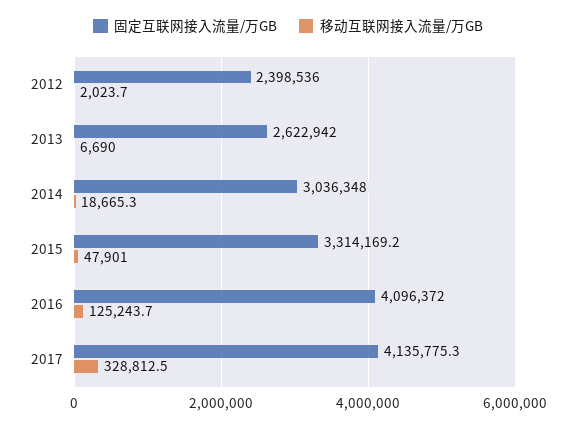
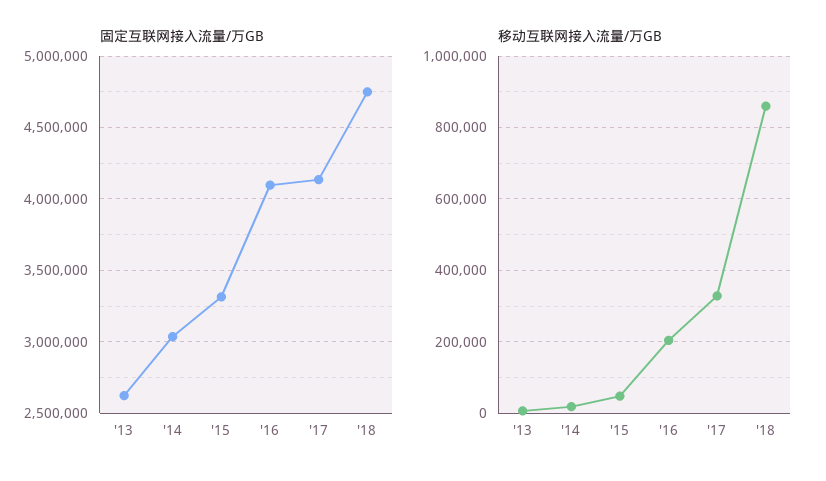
固定互联网接入流量/万GB, 2012: 2398536 -> none
移动互联网接入流量/万GB, 2012: 2023.7 -> none
移动互联网接入流量/万GB, 2016: 125243.7 -> 200000
固定互联网接入流量/万GB, '18: none -> 4750000
移动互联网接入流量/万GB, '18: none -> 860000

